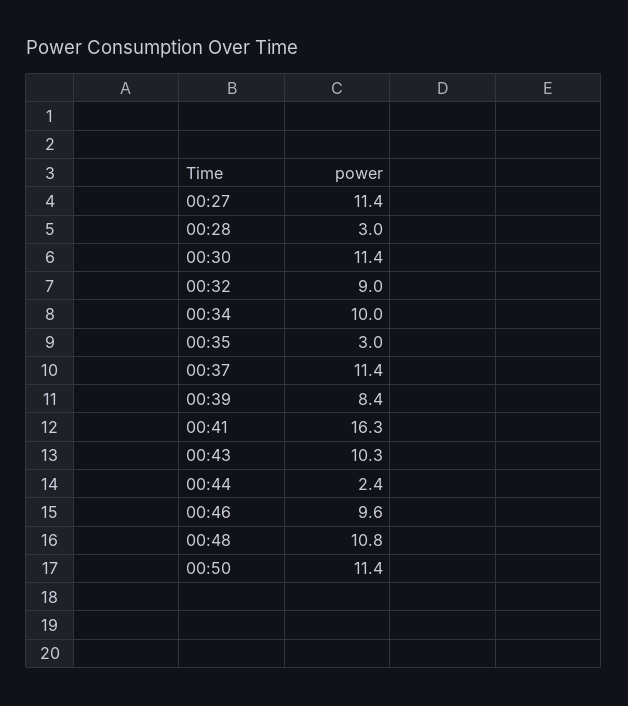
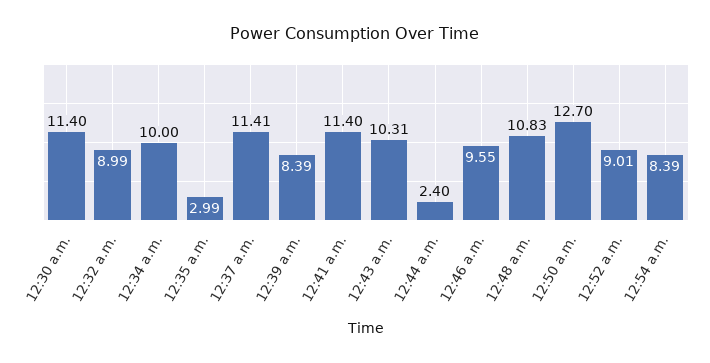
00:27: 11.4 -> none
00:28: 3 -> none
00:41: 16.3 -> 11.4
00:50: 11.4 -> 12.7
12:52 a.m.: none -> 9.01
12:54 a.m.: none -> 8.39

